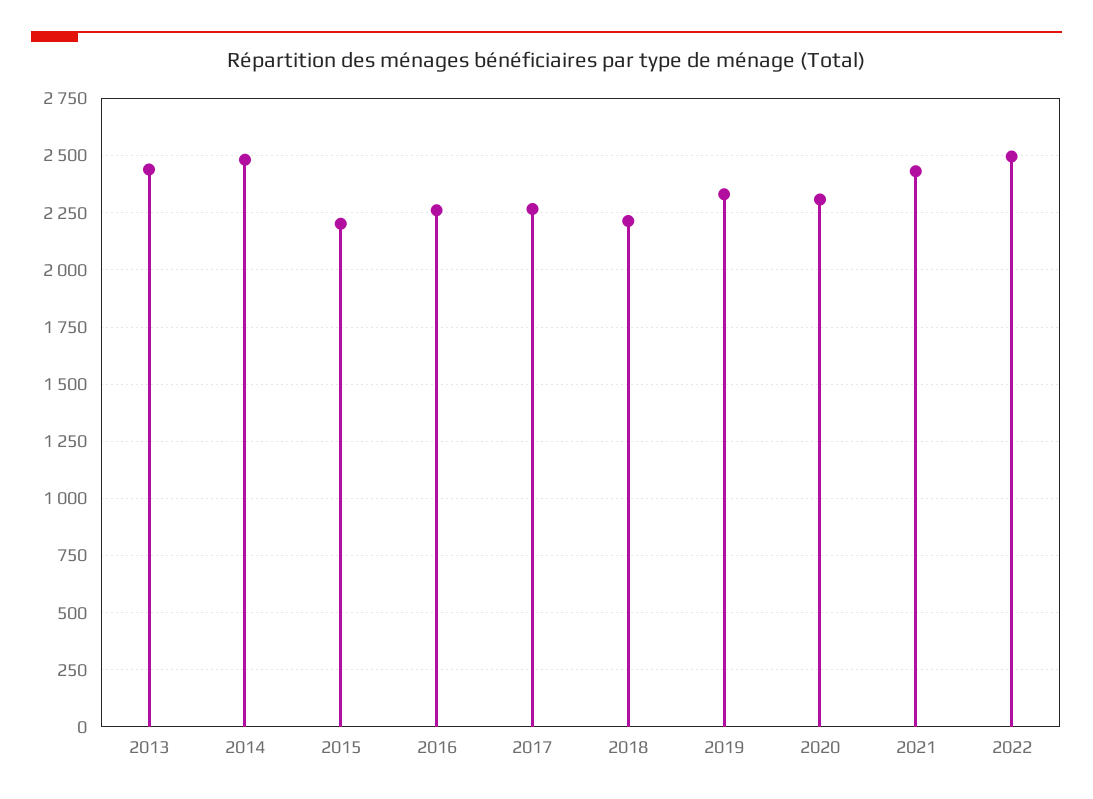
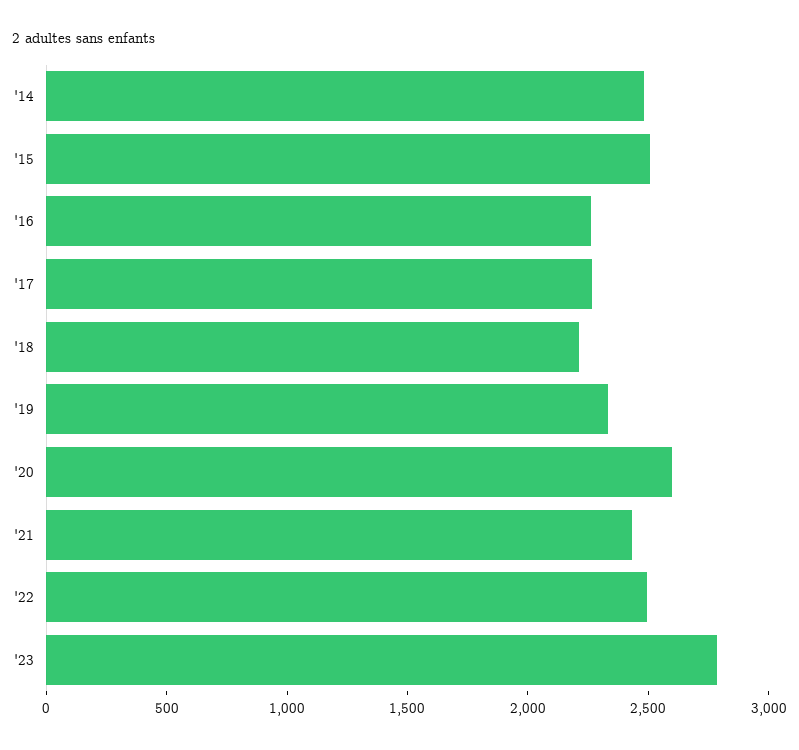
2013: 2450 -> none
2015: 2200 -> 2500
2020: 2300 -> 2600
'23: none -> 2800

